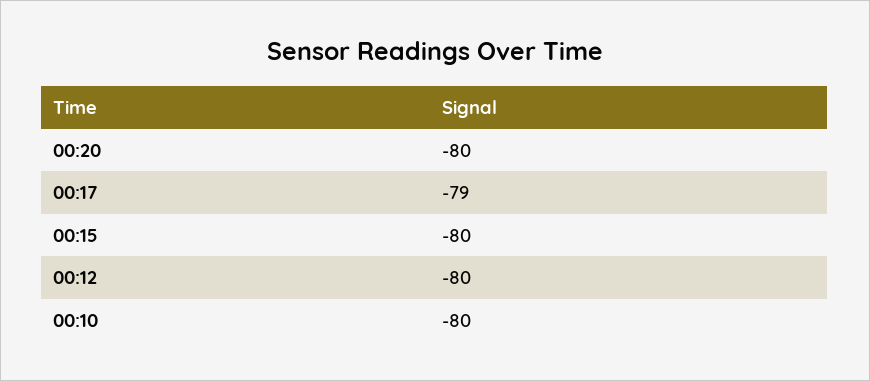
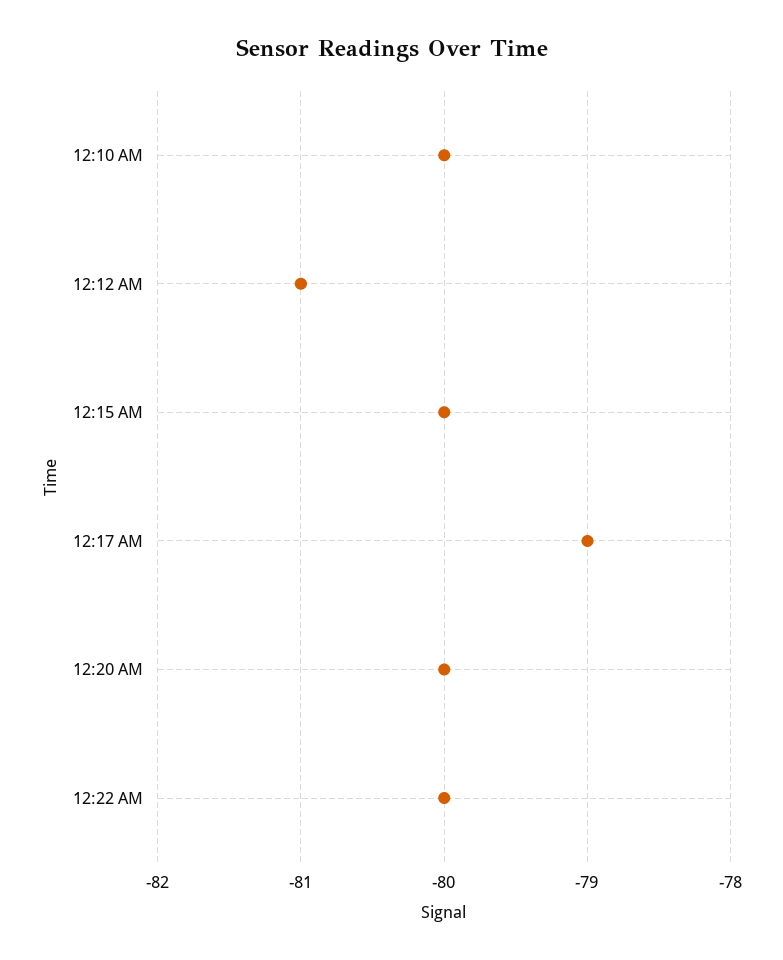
00:12: -80 -> -81
12:22 AM: none -> -80

